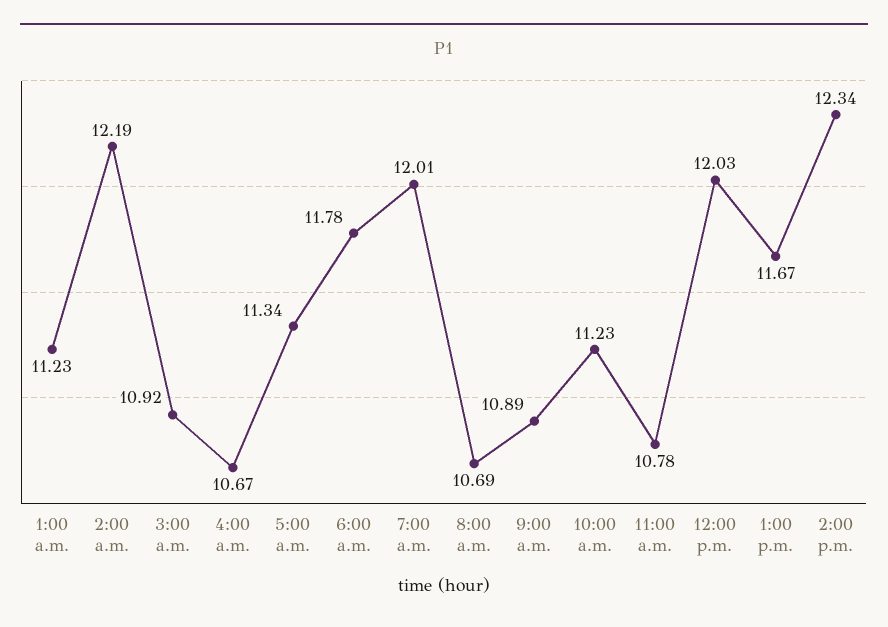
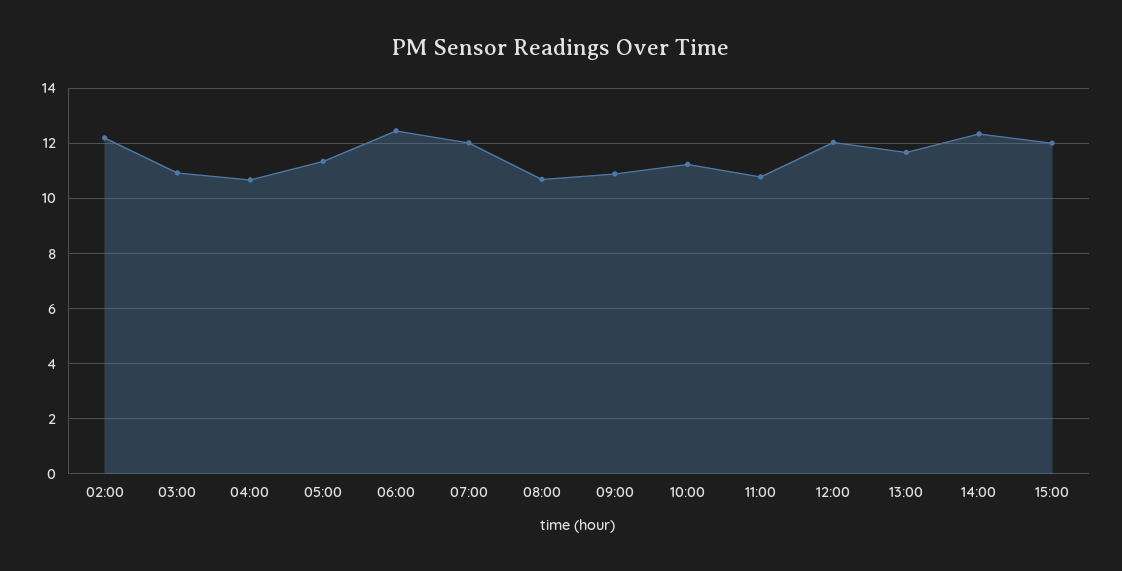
1:00 a.m.: 11.23 -> none
6:00 a.m.: 11.78 -> 12.5
15:00: none -> 12

